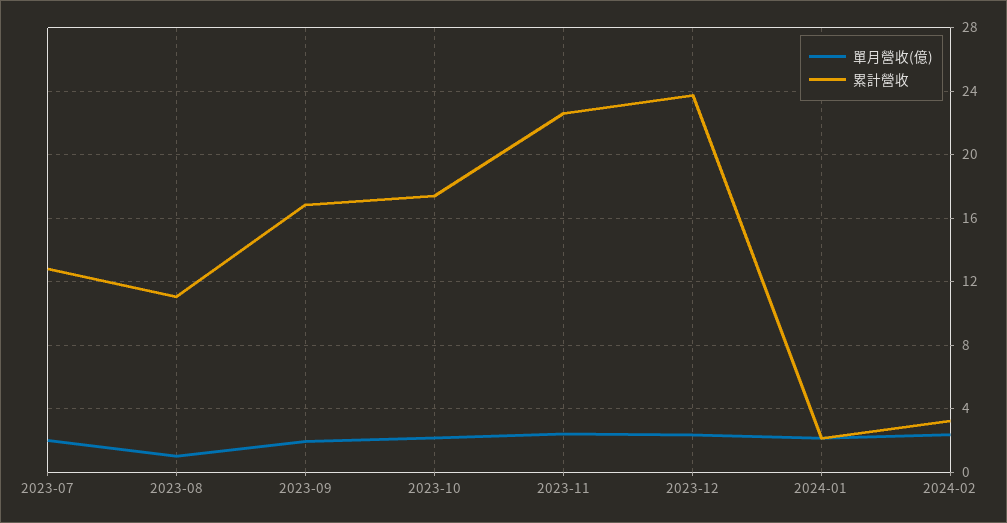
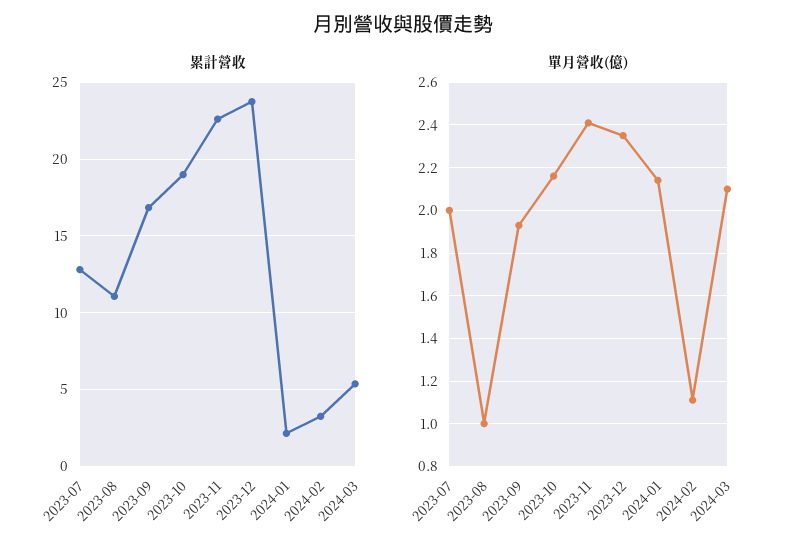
累計營收, 2023-10: 17.5 -> 19
單月營收(億), 2024-02: 2.5 -> 1.1
累計營收, 2024-03: none -> 5.5
單月營收(億), 2024-03: none -> 2.1

